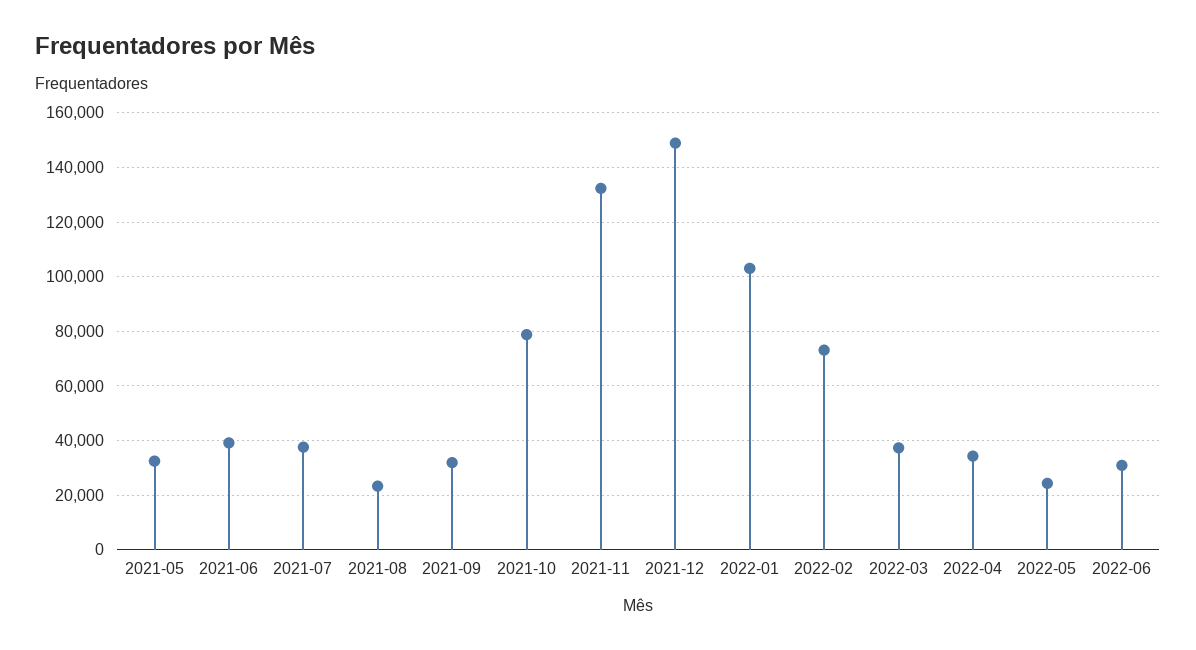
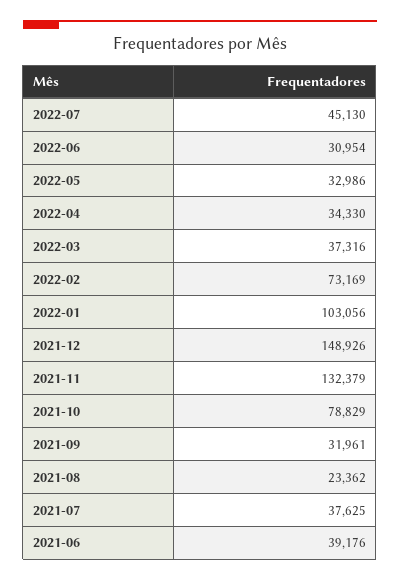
2021-05: 32500 -> none
2022-05: 25000 -> 32986
2022-07: none -> 45130

